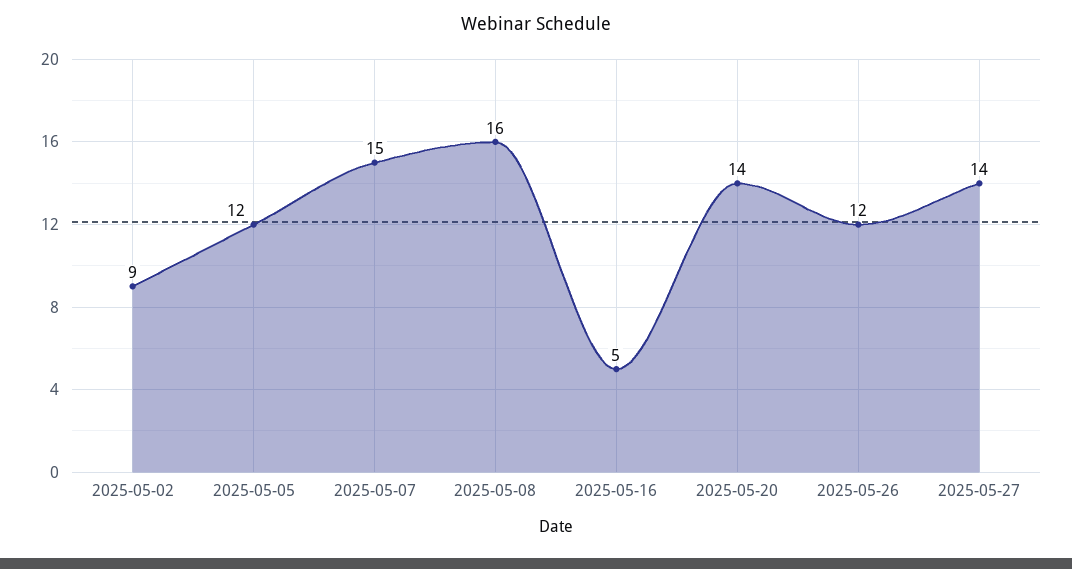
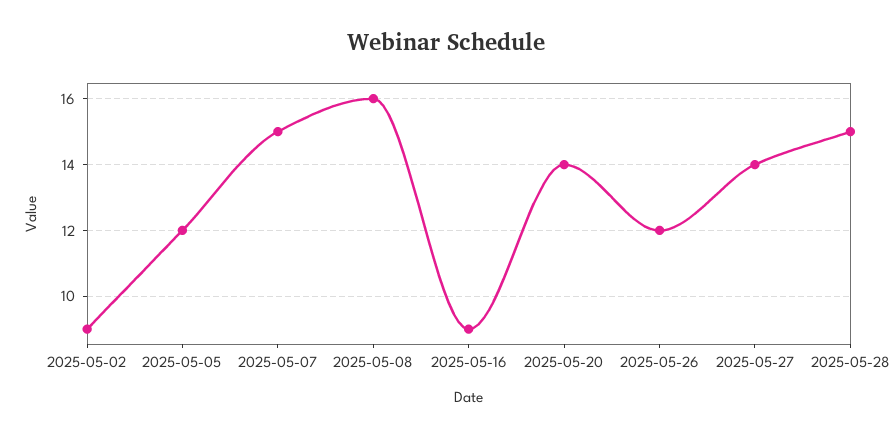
2025-05-16: 5 -> 9
2025-05-28: none -> 15

